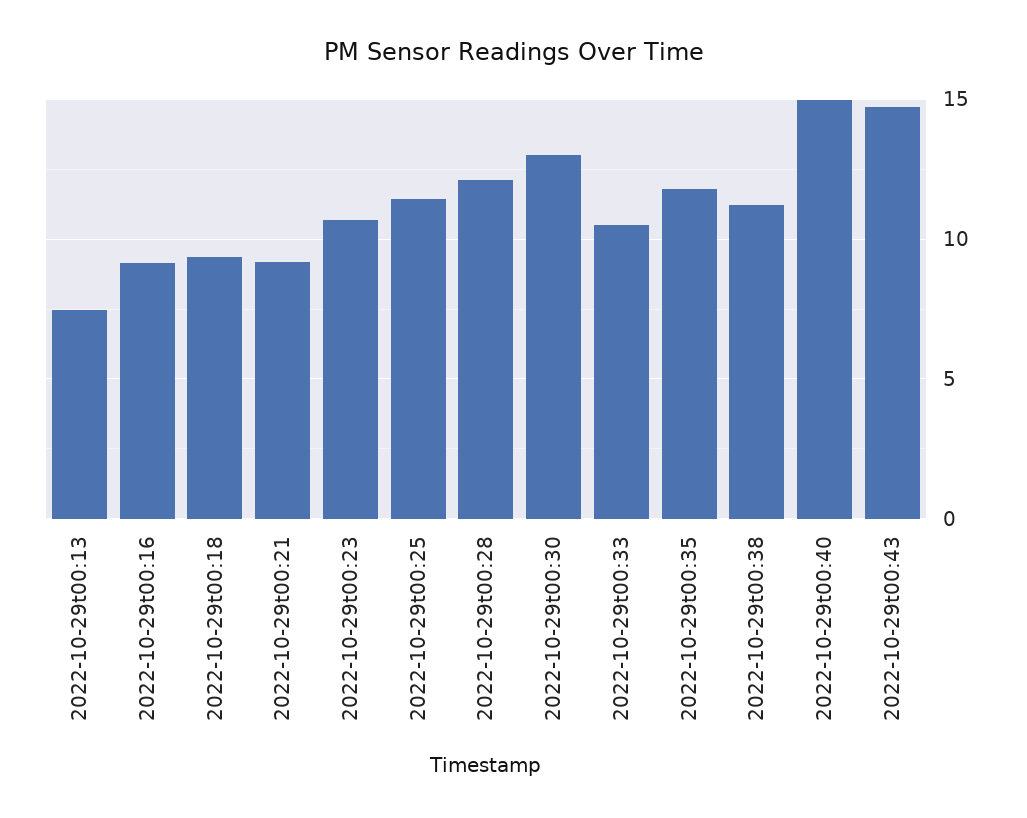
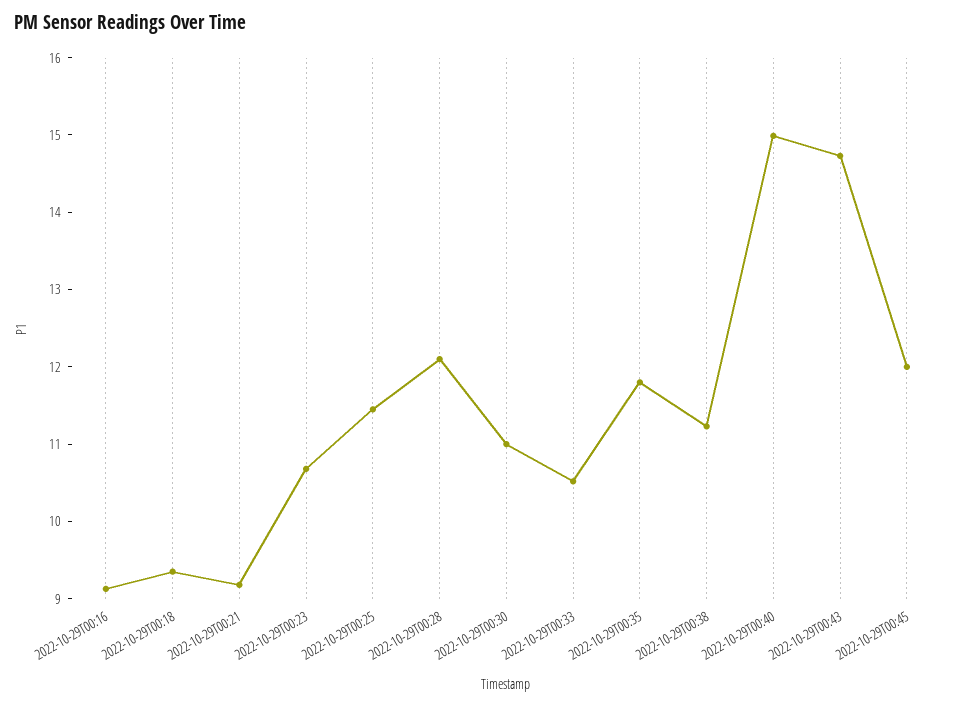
2022-10-29t00:13: 7.5 -> none
2022-10-29t00:30: 13 -> 11
2022-10-29T00:45: none -> 12

